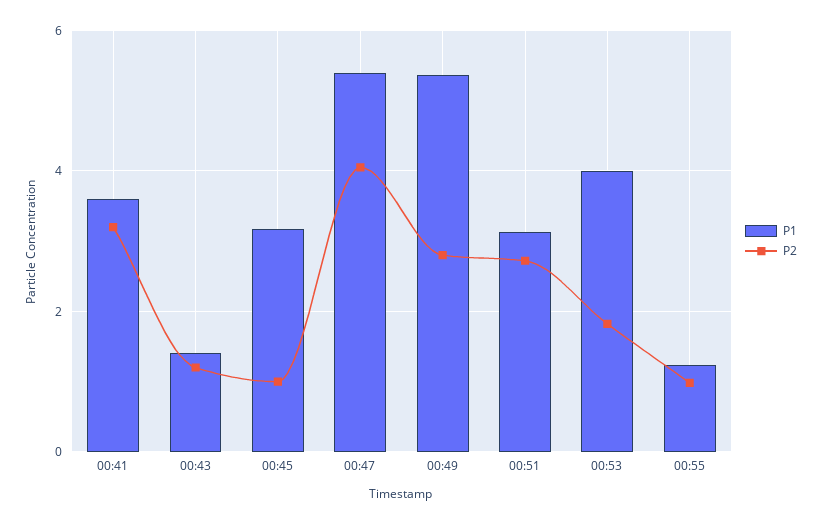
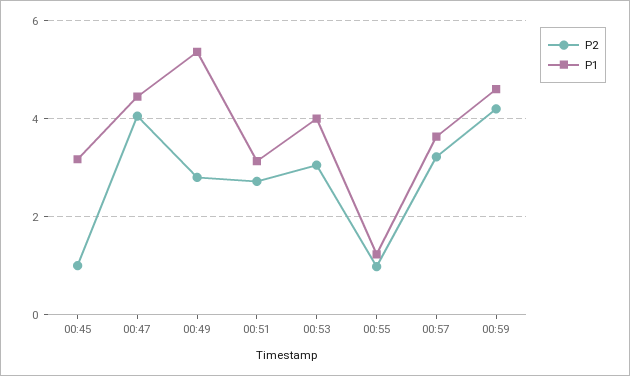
P1, 00:41: 3.6 -> none
P2, 00:41: 3.2 -> none
P1, 00:43: 1.4 -> none
P2, 00:43: 1.2 -> none
P1, 00:47: 5.4 -> 4.4
P2, 00:53: 1.8 -> 3
P2, 00:57: none -> 3.2
P1, 00:57: none -> 3.6
P2, 00:59: none -> 4.2
P1, 00:59: none -> 4.6

